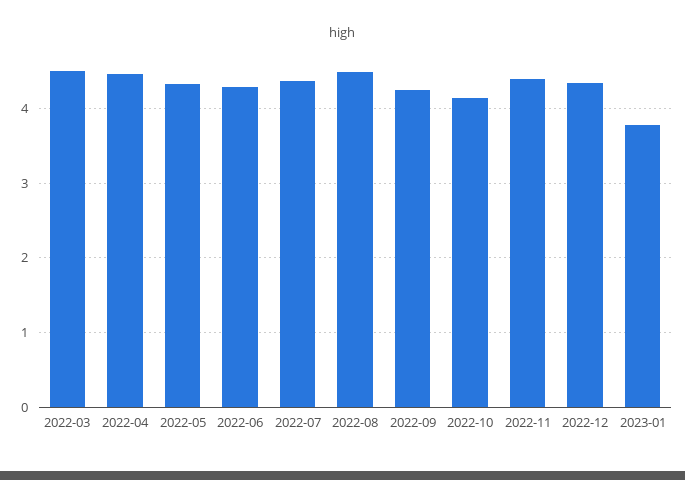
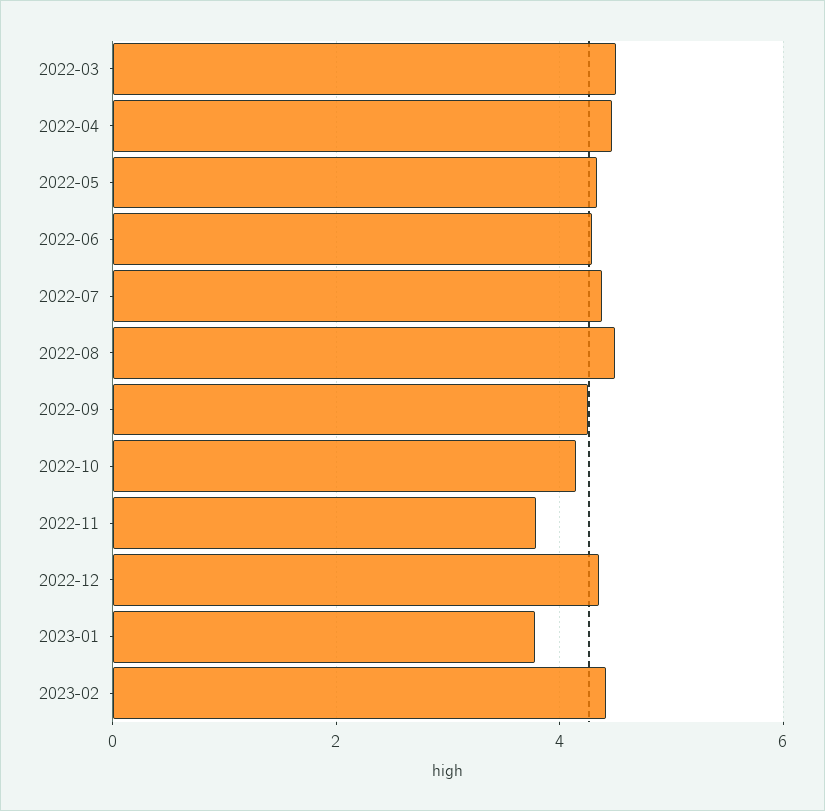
2022-11: 4.4 -> 3.8
2023-02: none -> 4.4

